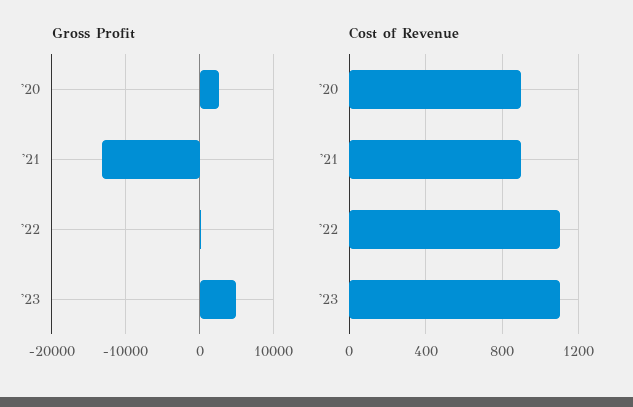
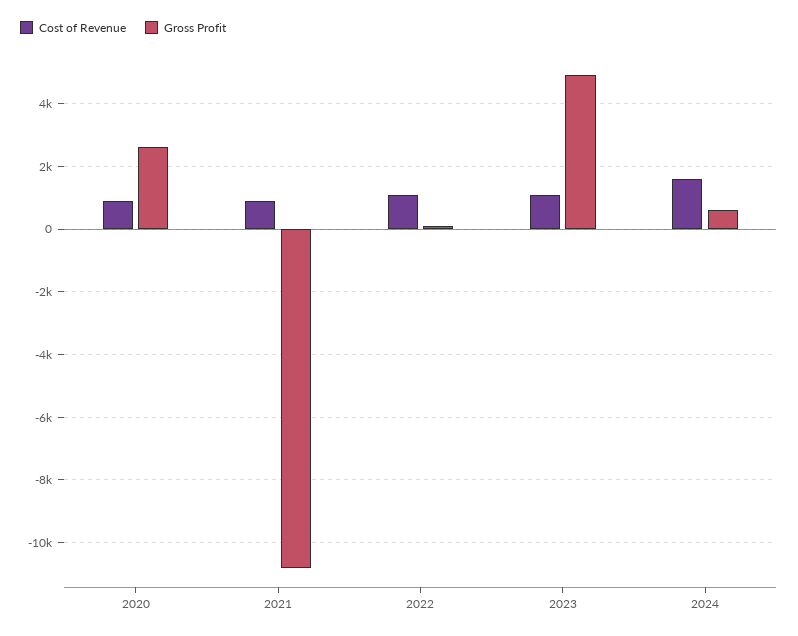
Gross Profit, '21: -13000 -> -10800
Cost of Revenue, 2024: none -> 1600
Gross Profit, 2024: none -> 600

